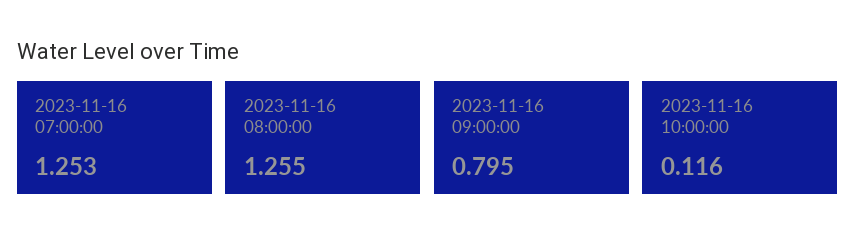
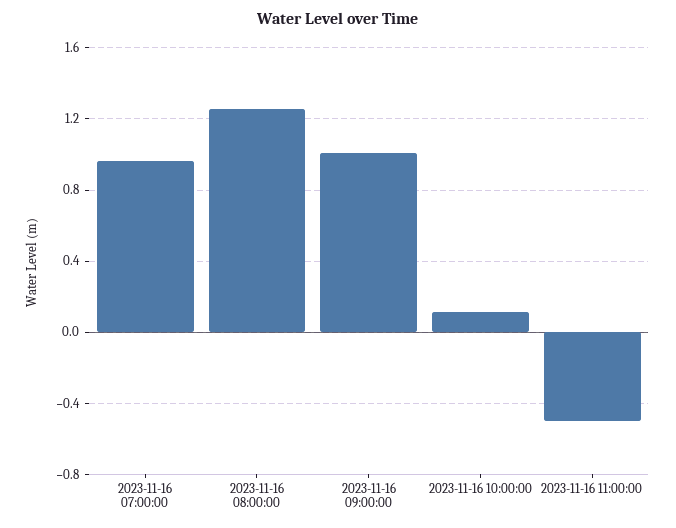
2023-11-16 07:00:00: 1.253 -> 0.95
2023-11-16 09:00:00: 0.795 -> 1
2023-11-16 11:00:00: none -> -0.5

